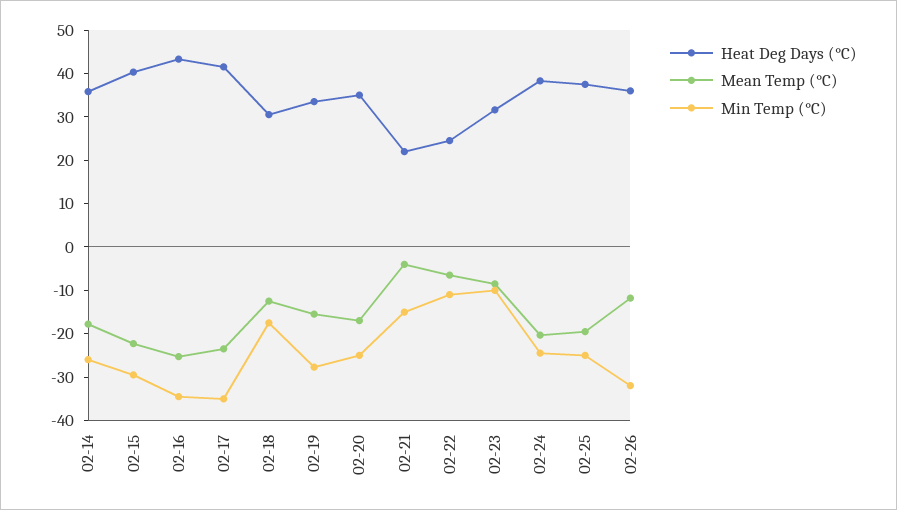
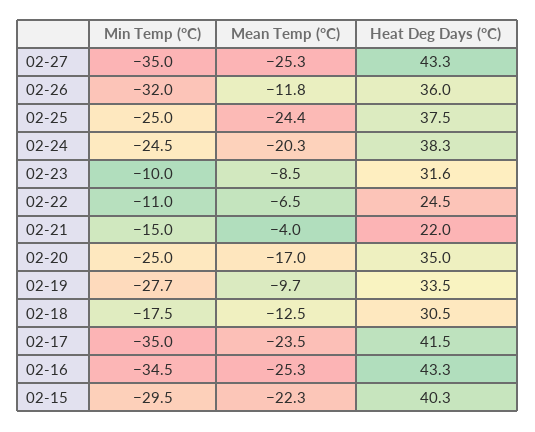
Heat Deg Days (°C), 02-14: 36 -> none
Mean Temp (°C), 02-14: -18 -> none
Min Temp (°C), 02-14: -26 -> none
Mean Temp (°C), 02-19: -16 -> -9.7
Mean Temp (°C), 02-25: -20 -> -24.4
Min Temp (°C), 02-27: none -> -35
Mean Temp (°C), 02-27: none -> -25.3
Heat Deg Days (°C), 02-27: none -> 43.3

